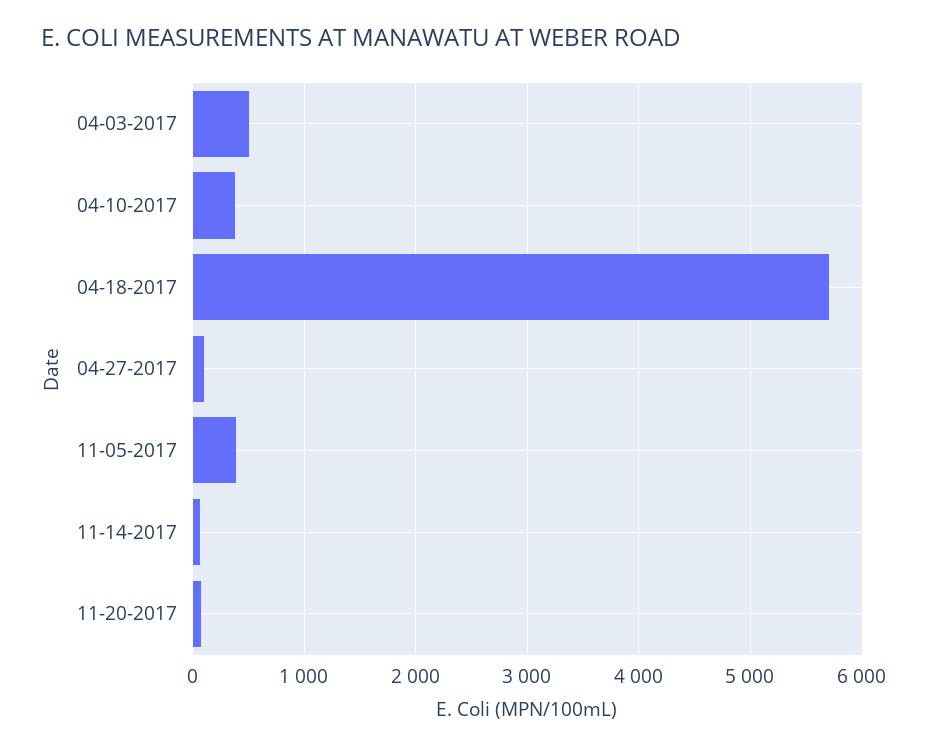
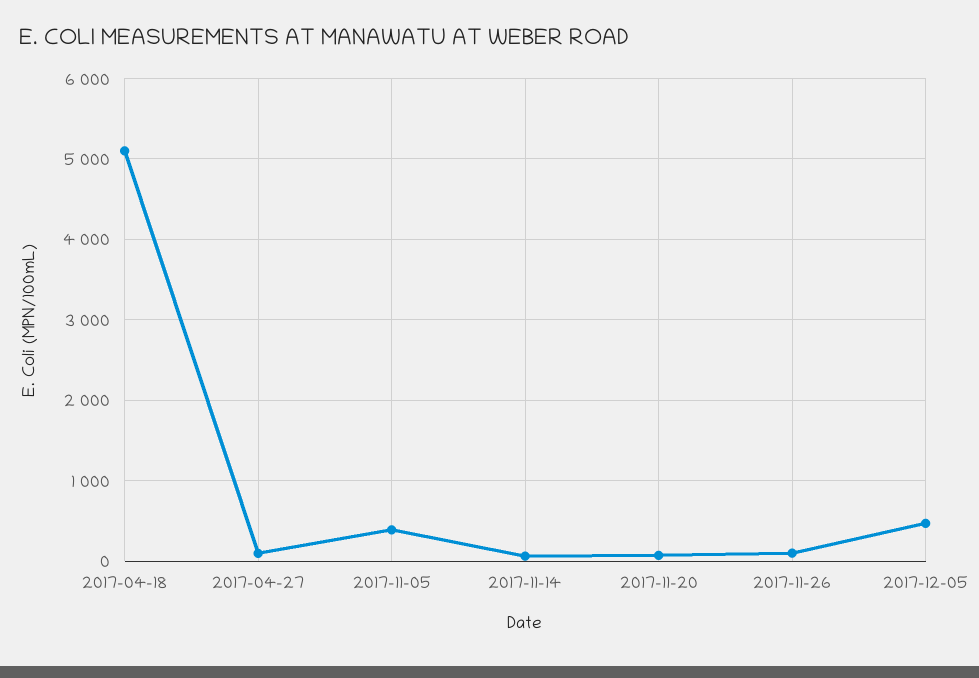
04-03-2017: 500 -> none
04-10-2017: 400 -> none
04-18-2017: 5700 -> 5100
2017-11-26: none -> 100
2017-12-05: none -> 500

